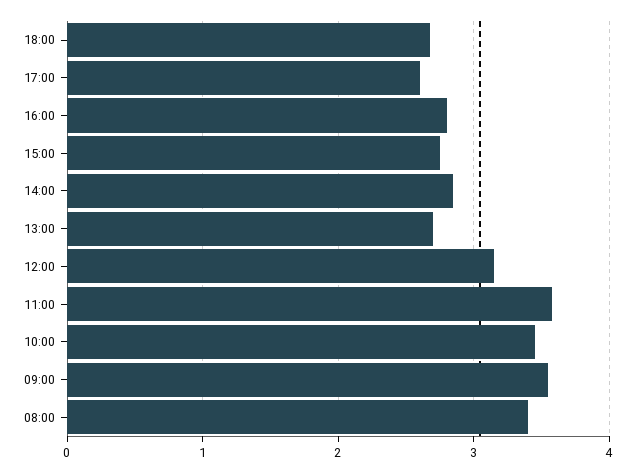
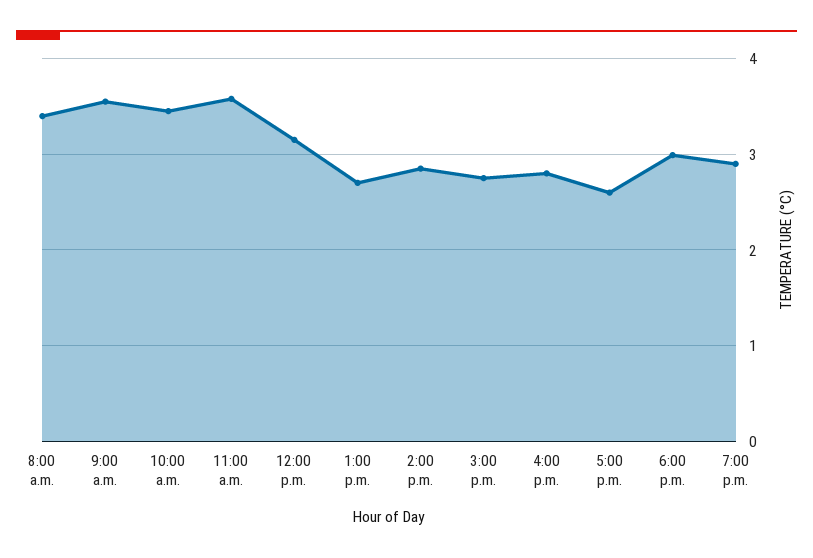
18:00: 2.7 -> 3
7:00 p.m.: none -> 2.9

